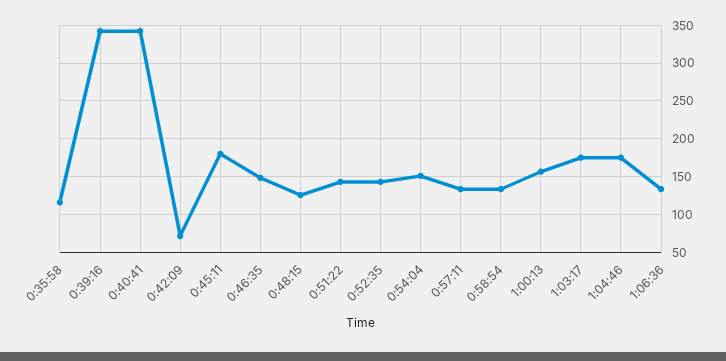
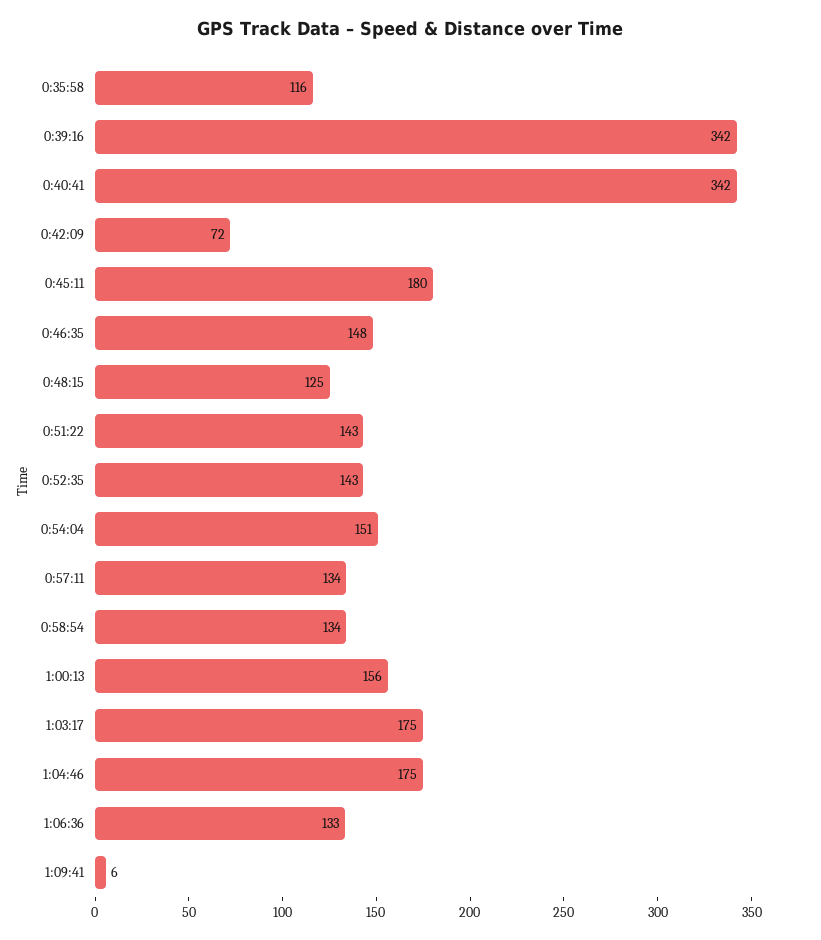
1:09:41: none -> 6

